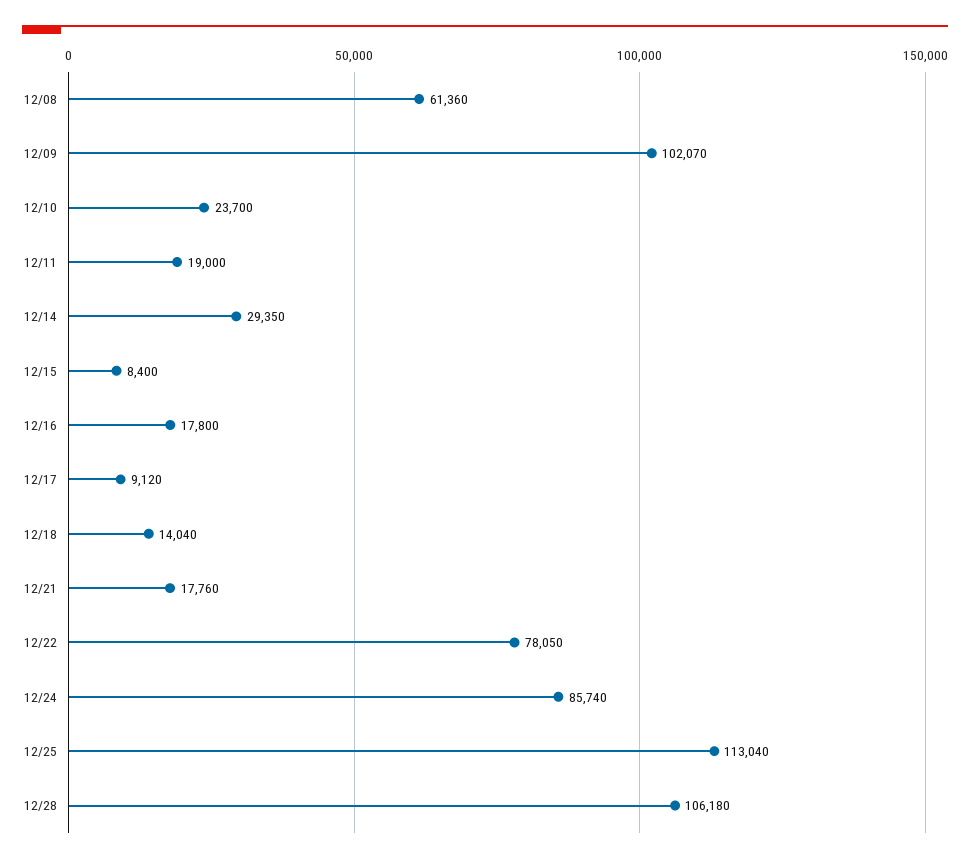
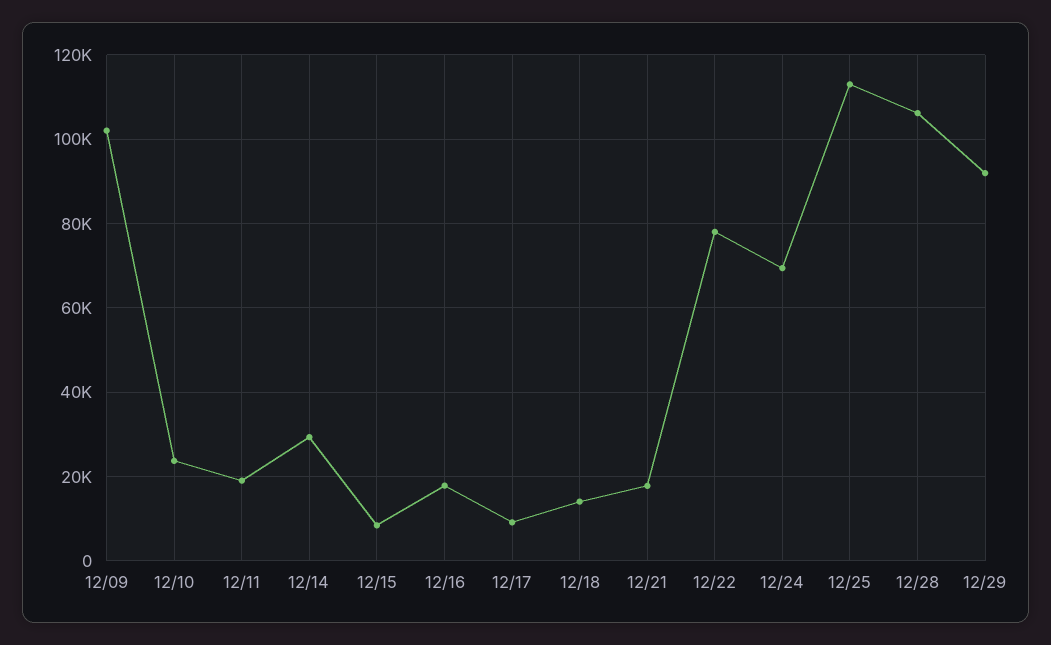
12/08: 61360 -> none
12/24: 85740 -> 70000
12/29: none -> 92000

